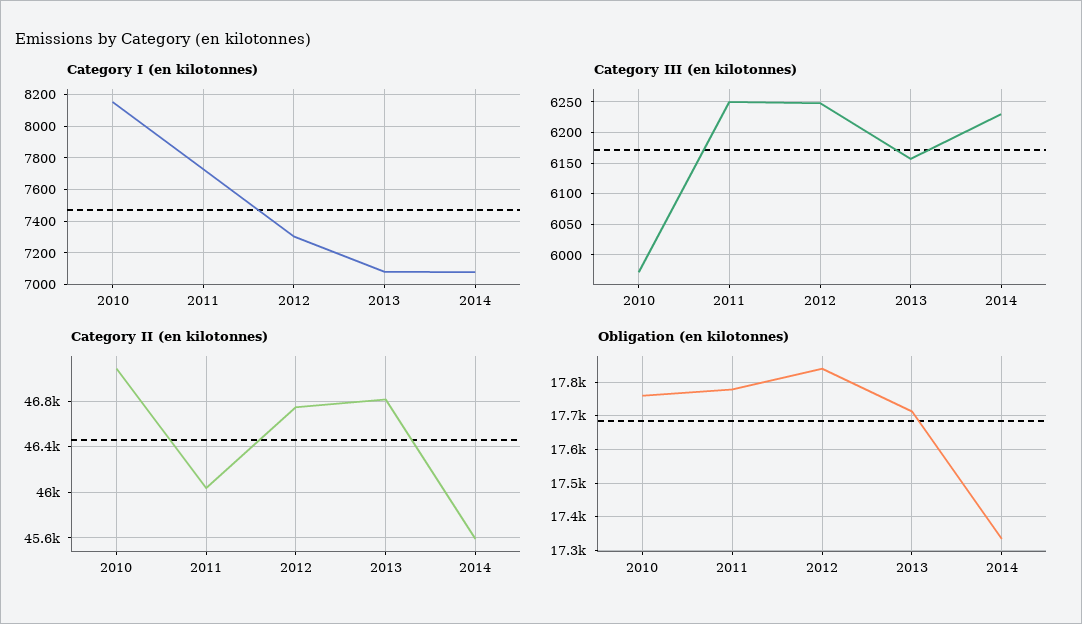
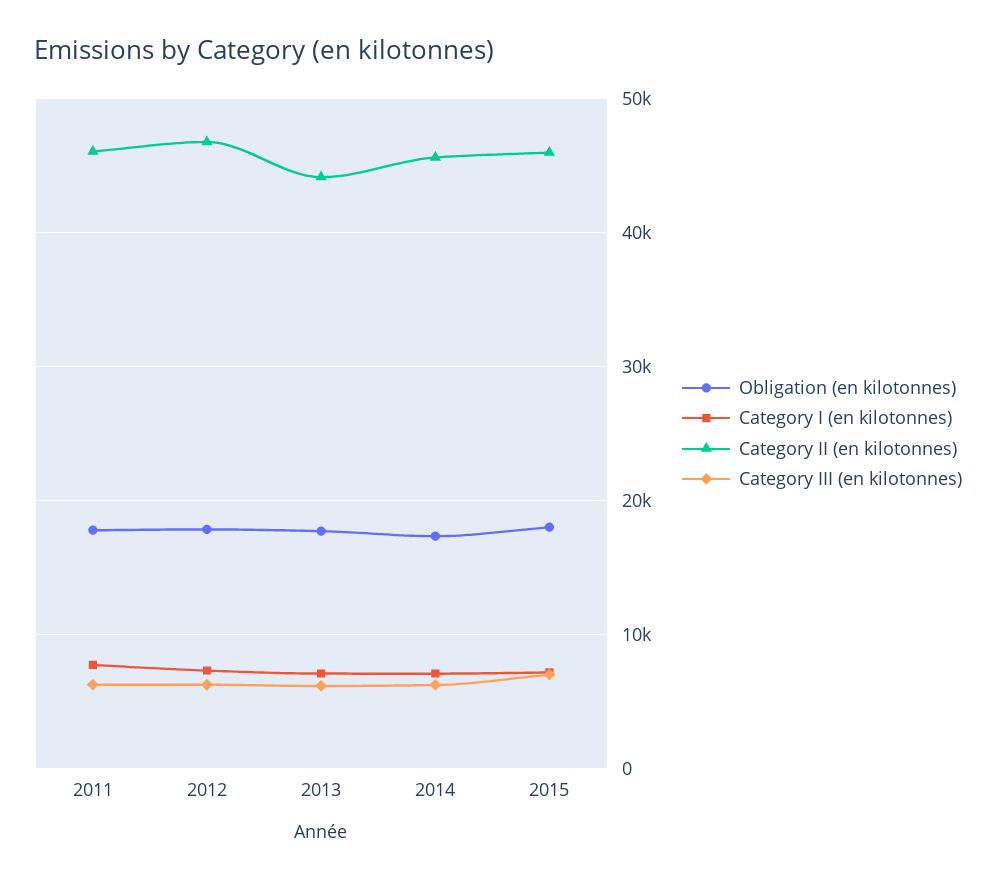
Category I (en kilotonnes), 2010: 8150 -> none
Category III (en kilotonnes), 2010: 5970 -> none
Category II (en kilotonnes), 2010: 47100 -> none
Category II (en kilotonnes), 2013: 46800 -> 44000
Obligation (en kilotonnes), 2010: 17760 -> none
Obligation (en kilotonnes), 2015: none -> 18000
Category I (en kilotonnes), 2015: none -> 7000
Category II (en kilotonnes), 2015: none -> 46000
Category III (en kilotonnes), 2015: none -> 7000

